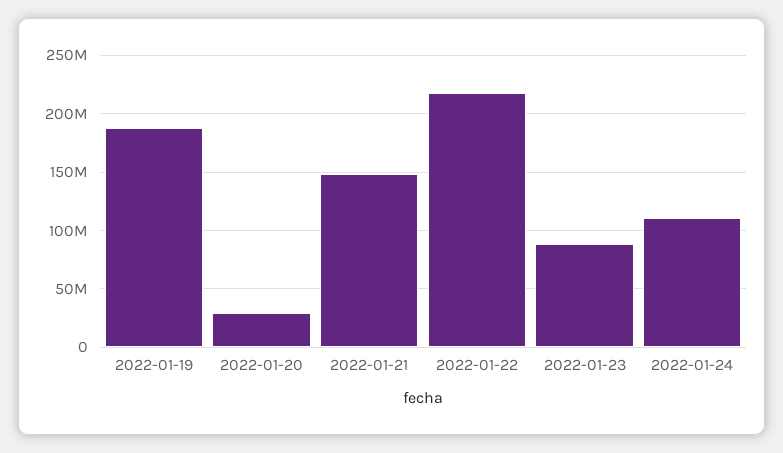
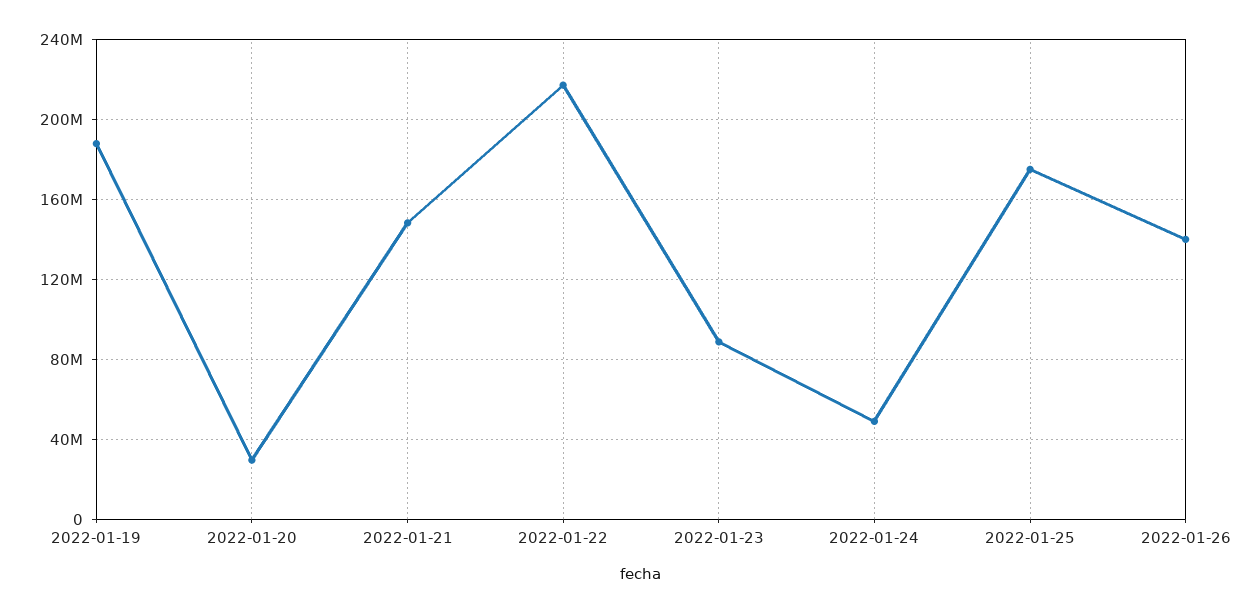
2022-01-24: 110000000 -> 50000000
2022-01-25: none -> 175000000
2022-01-26: none -> 140000000

